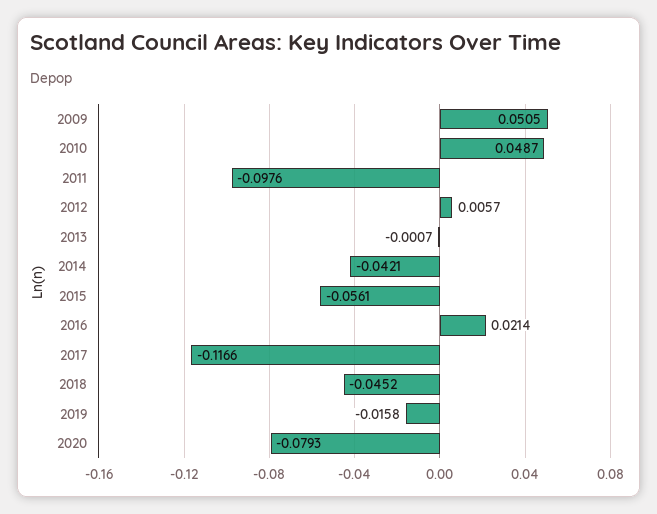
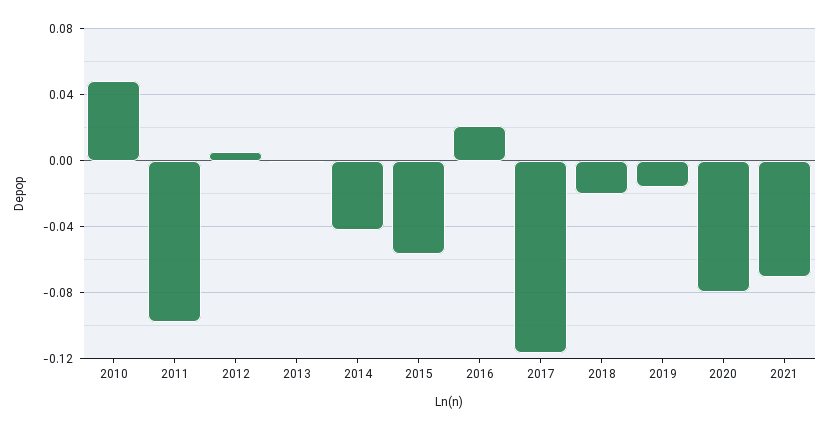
2009: 0.0505 -> none
2018: -0.0452 -> -0.02
2021: none -> -0.07

